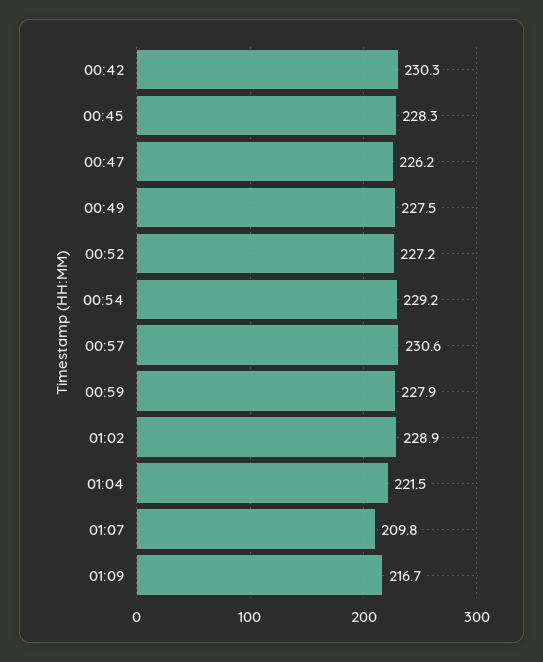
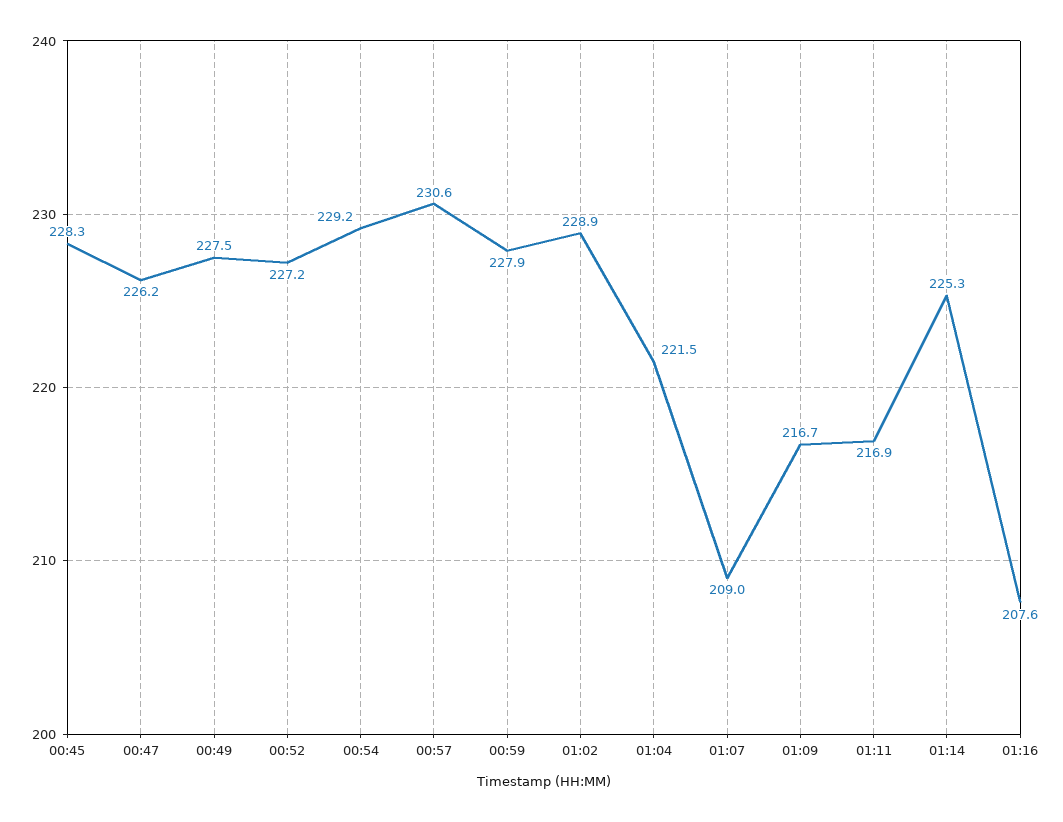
00:42: 230.3 -> none
01:07: 209.8 -> 209
01:11: none -> 216.9
01:14: none -> 225.3
01:16: none -> 207.6

